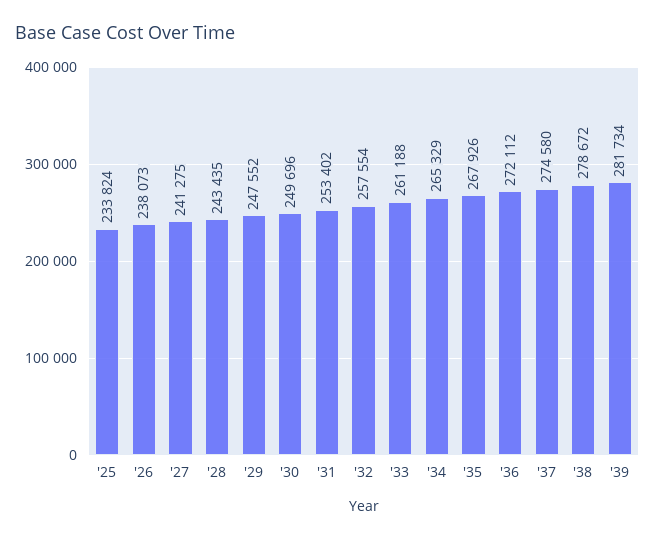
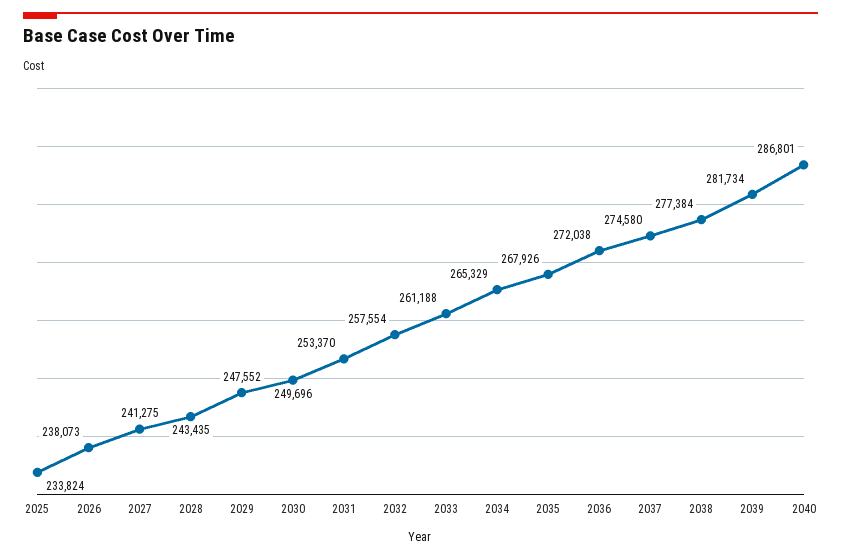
'31: 253402 -> 253370
'36: 272112 -> 272038
'38: 278672 -> 277384
2040: none -> 286801

